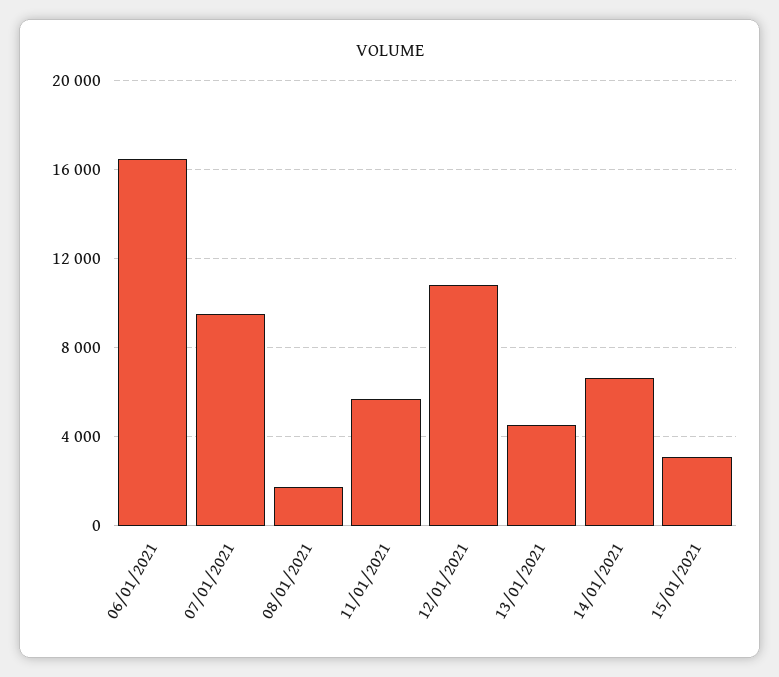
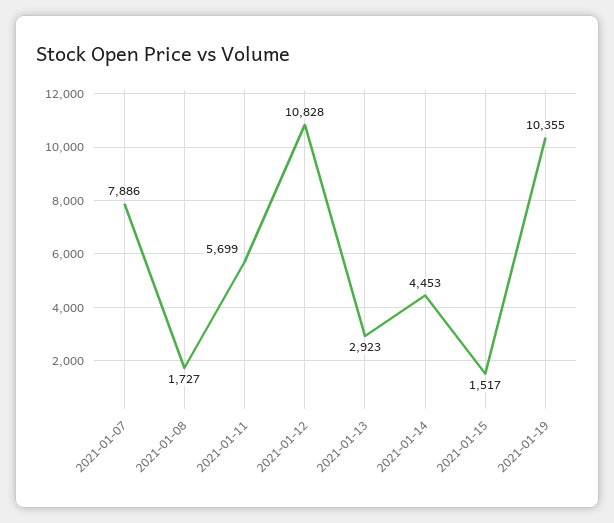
06/01/2021: 16500 -> none
07/01/2021: 9500 -> 7886
13/01/2021: 4500 -> 2923
14/01/2021: 6500 -> 4453
15/01/2021: 3000 -> 1517
2021-01-19: none -> 10355

